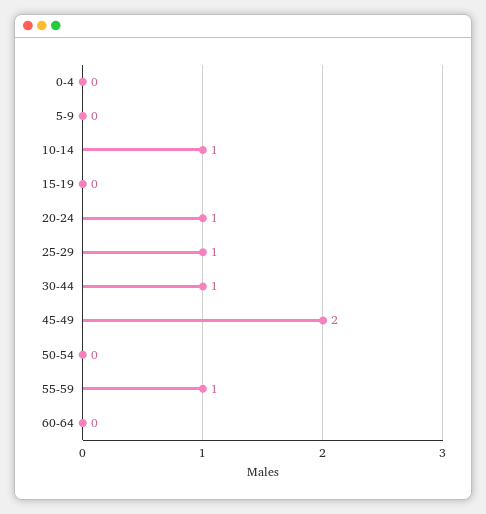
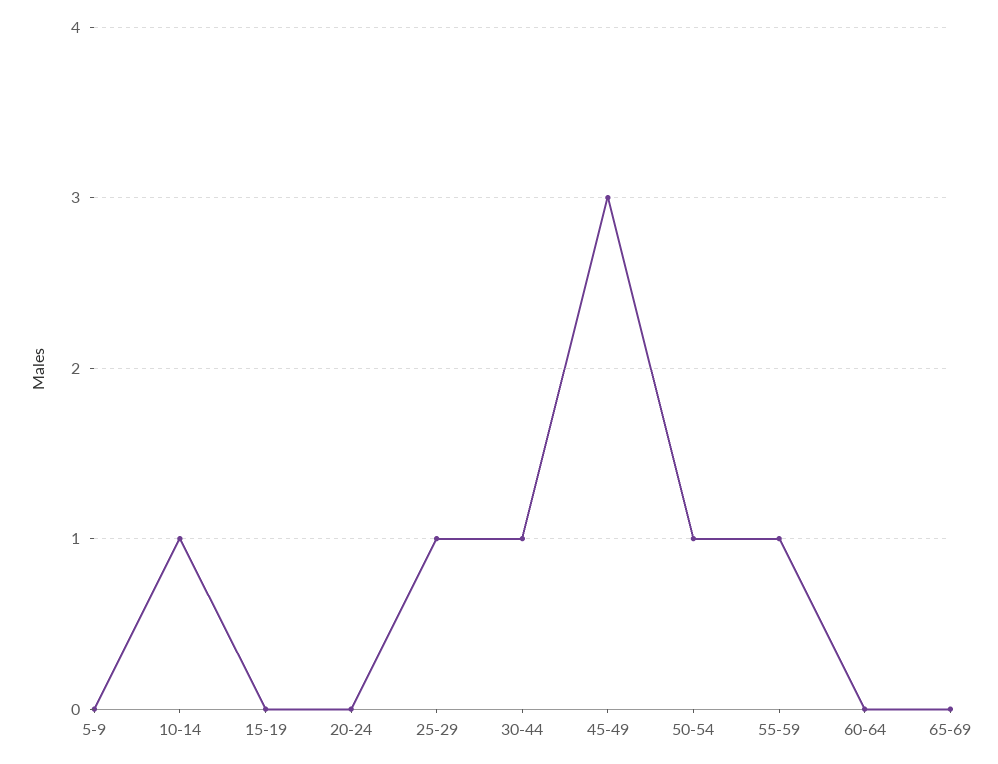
0-4: 0 -> none
20-24: 1 -> 0
45-49: 2 -> 3
50-54: 0 -> 1
65-69: none -> 0

